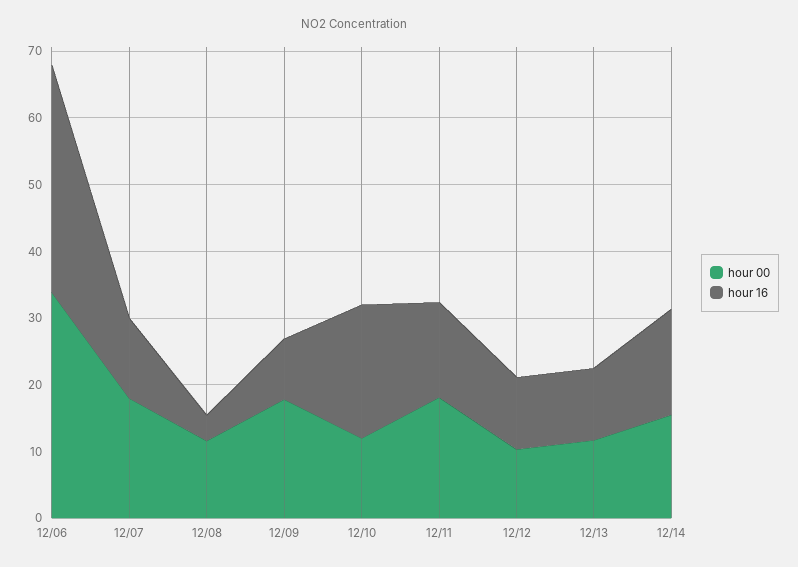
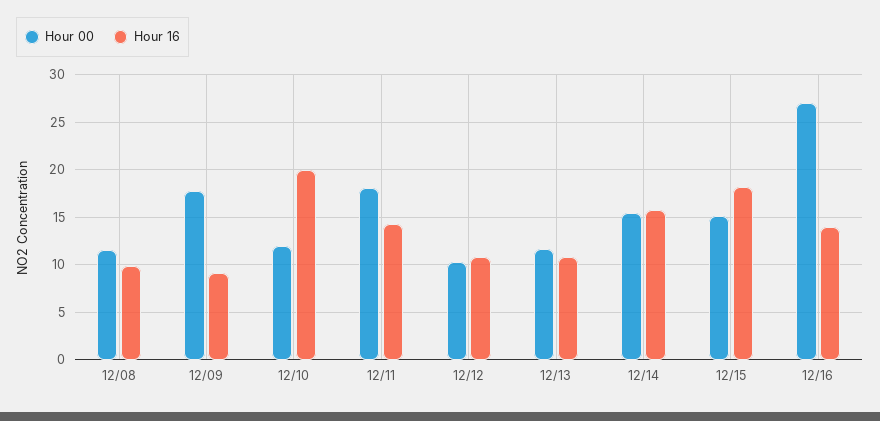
hour 00, 12/06: 34 -> none
hour 16, 12/06: 34 -> none
hour 00, 12/07: 18 -> none
hour 16, 12/07: 12 -> none
hour 16, 12/08: 4 -> 10
hour 00, 12/15: none -> 15
hour 16, 12/15: none -> 18
hour 00, 12/16: none -> 27
hour 16, 12/16: none -> 14

